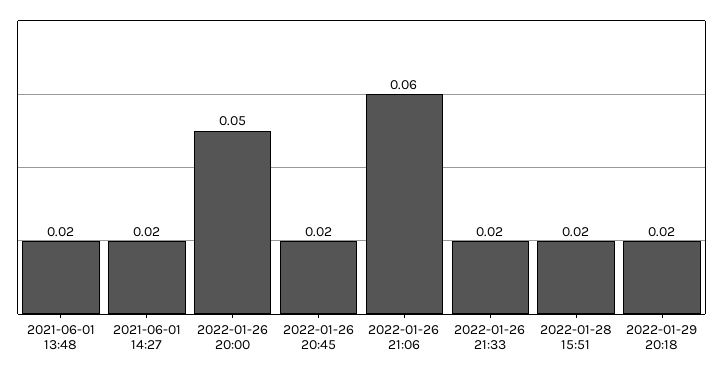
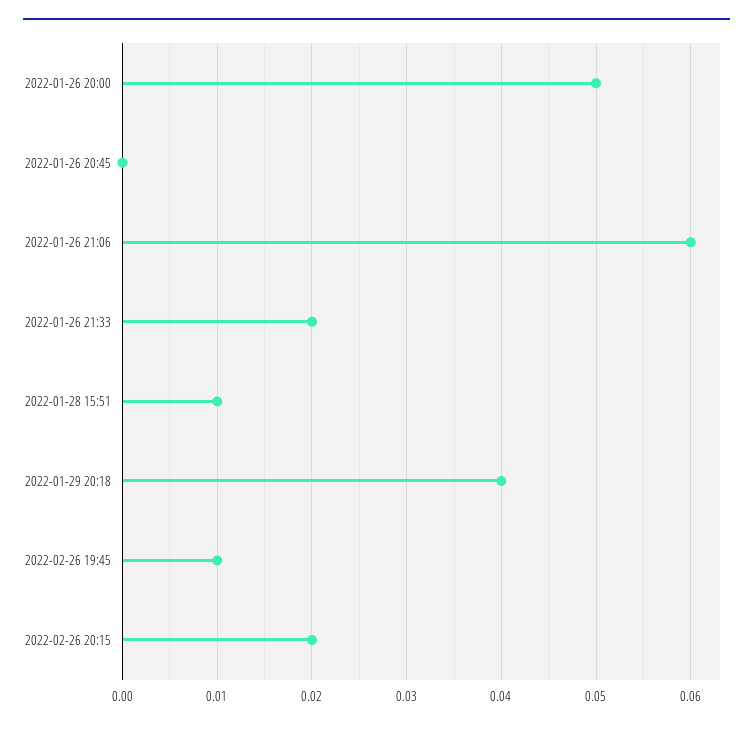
2021-06-01 13:48: 0.02 -> none
2021-06-01 14:27: 0.02 -> none
2022-01-26 20:45: 0.02 -> 0
2022-01-28 15:51: 0.02 -> 0.01
2022-01-29 20:18: 0.02 -> 0.04
2022-02-26 19:45: none -> 0.01
2022-02-26 20:15: none -> 0.02

